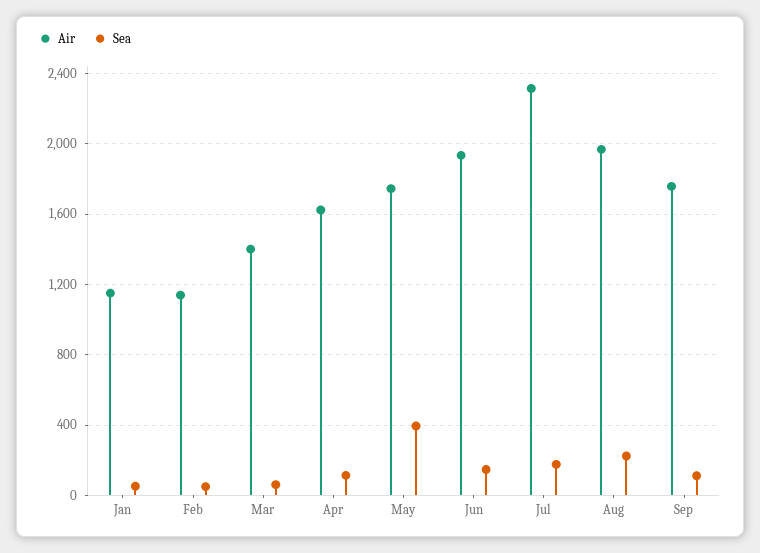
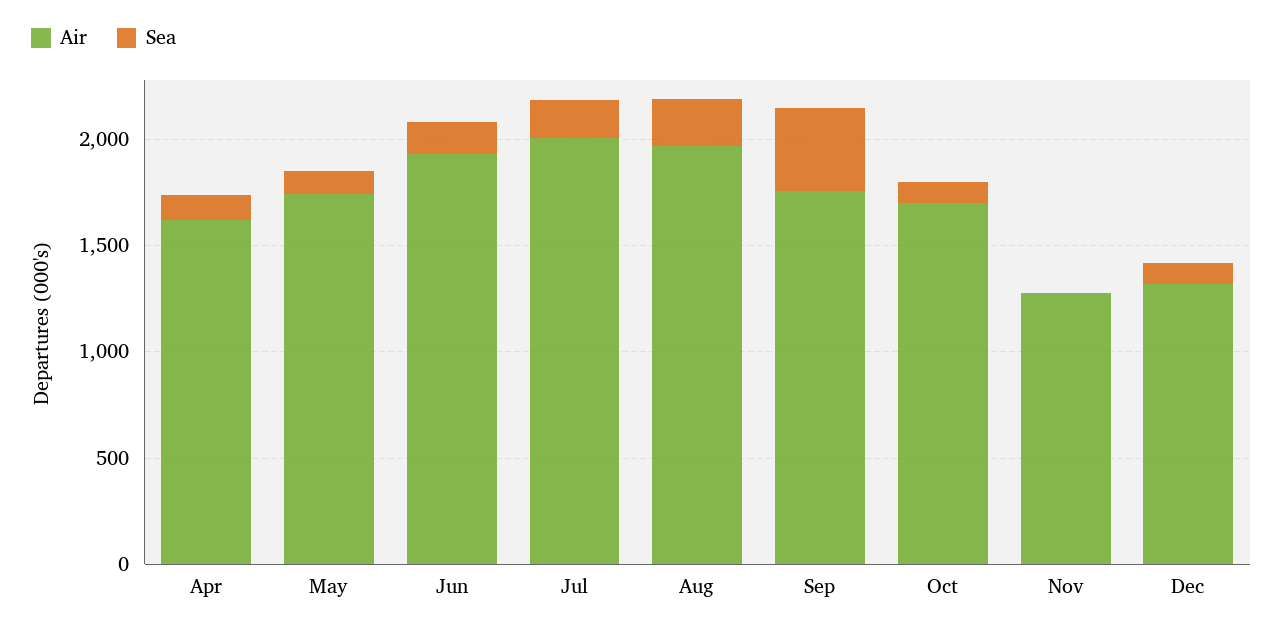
Air, Jan: 1150 -> none
Sea, Jan: 50 -> none
Air, Feb: 1150 -> none
Sea, Feb: 50 -> none
Air, Mar: 1400 -> none
Sea, Mar: 50 -> none
Sea, May: 400 -> 100
Air, Jul: 2300 -> 2000
Sea, Sep: 100 -> 400
Air, Oct: none -> 1700
Sea, Oct: none -> 100
Air, Nov: none -> 1300
Sea, Nov: none -> 0
Air, Dec: none -> 1300
Sea, Dec: none -> 100

